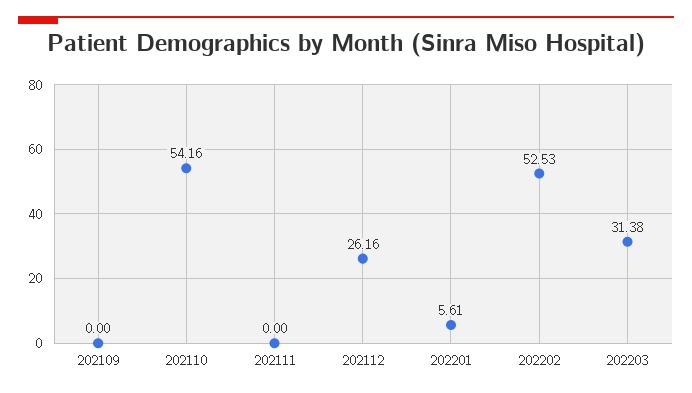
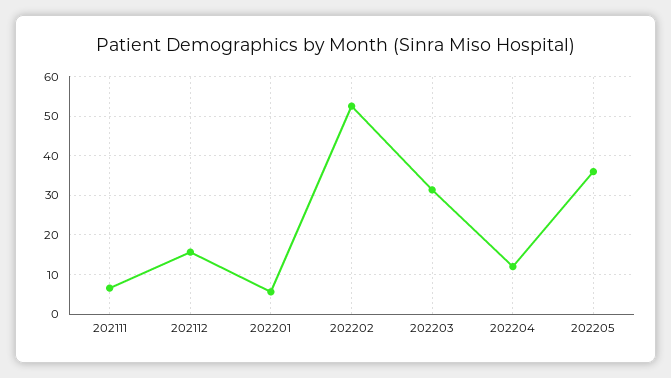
202109: 0 -> none
202110: 54.16 -> none
202111: 0 -> 6
202112: 26.16 -> 16
202204: none -> 12
202205: none -> 36

